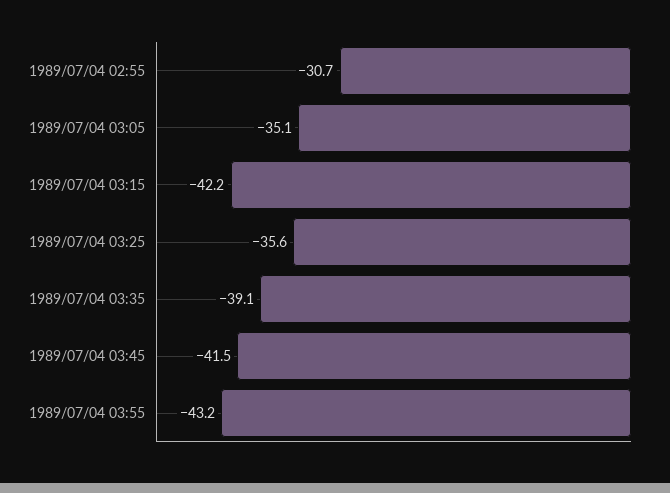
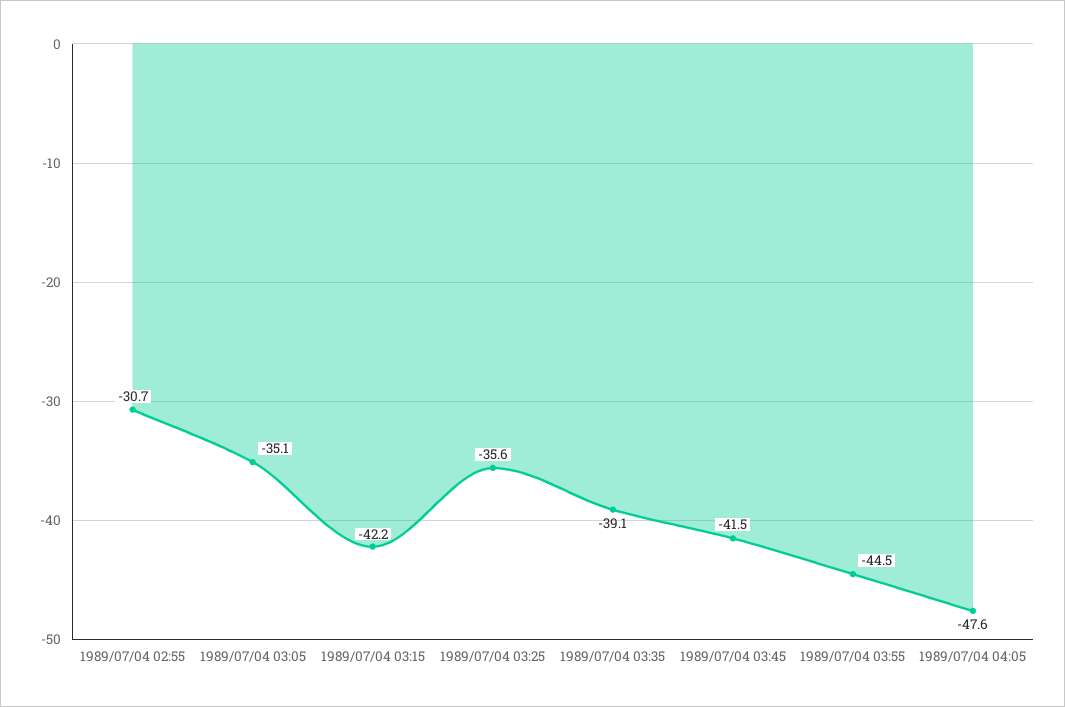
1989/07/04 03:55: -43.2 -> -44.5
1989/07/04 04:05: none -> -47.6

